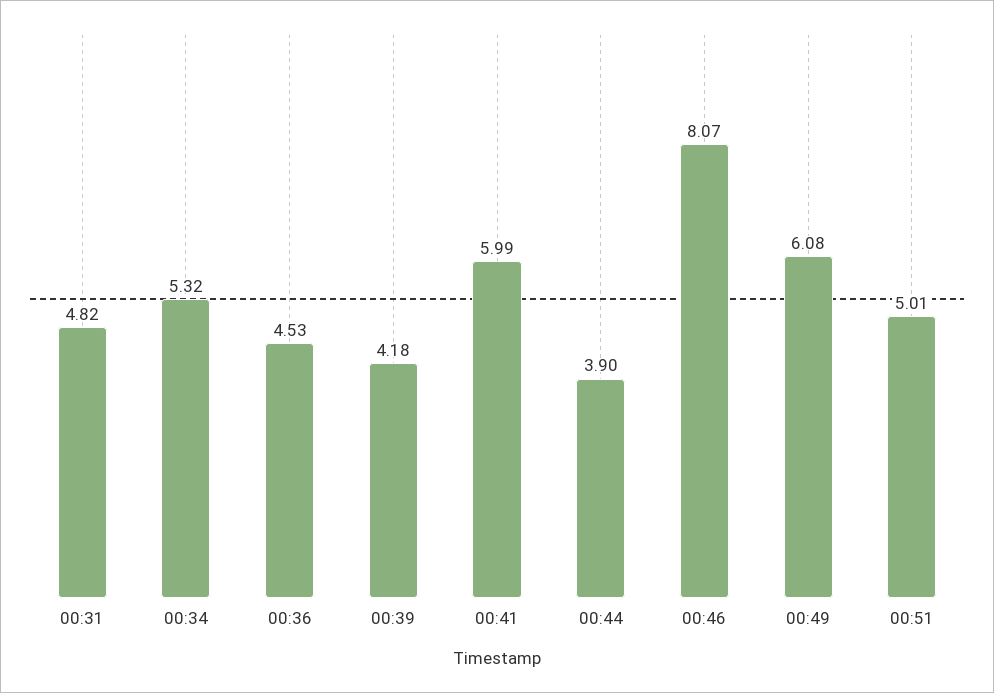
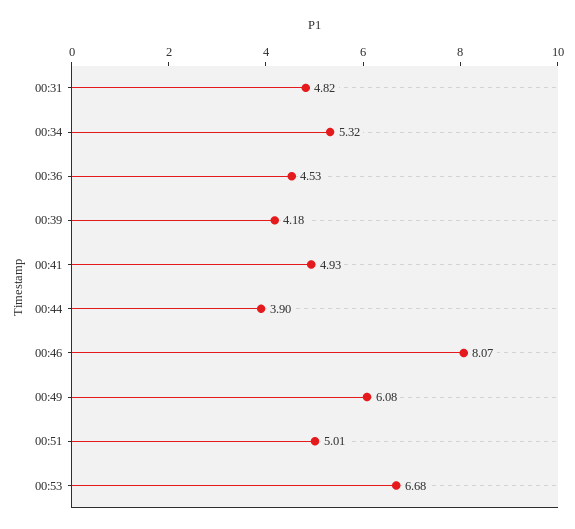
00:41: 5.99 -> 4.93
00:53: none -> 6.68

